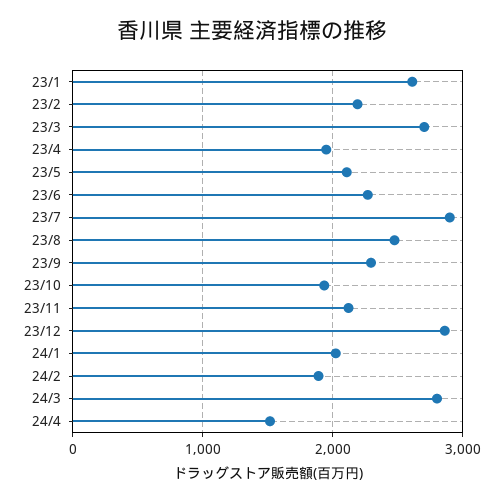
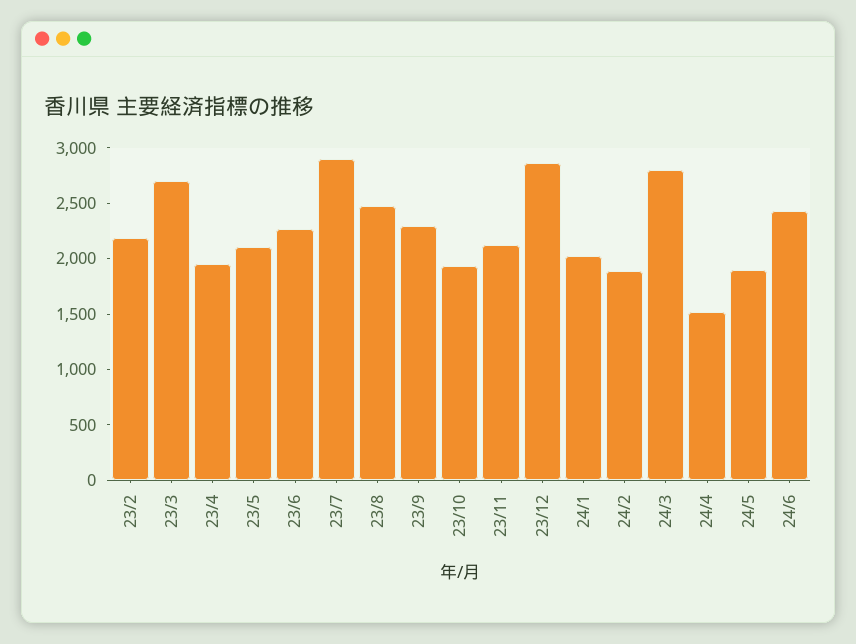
23/1: 2600 -> none
24/5: none -> 1900
24/6: none -> 2400

